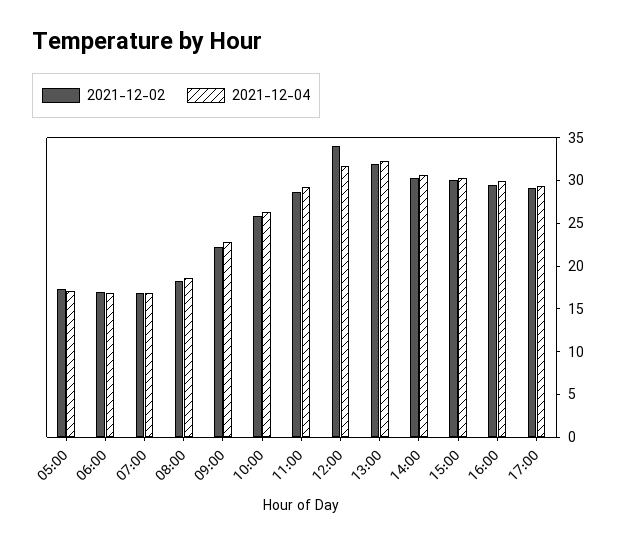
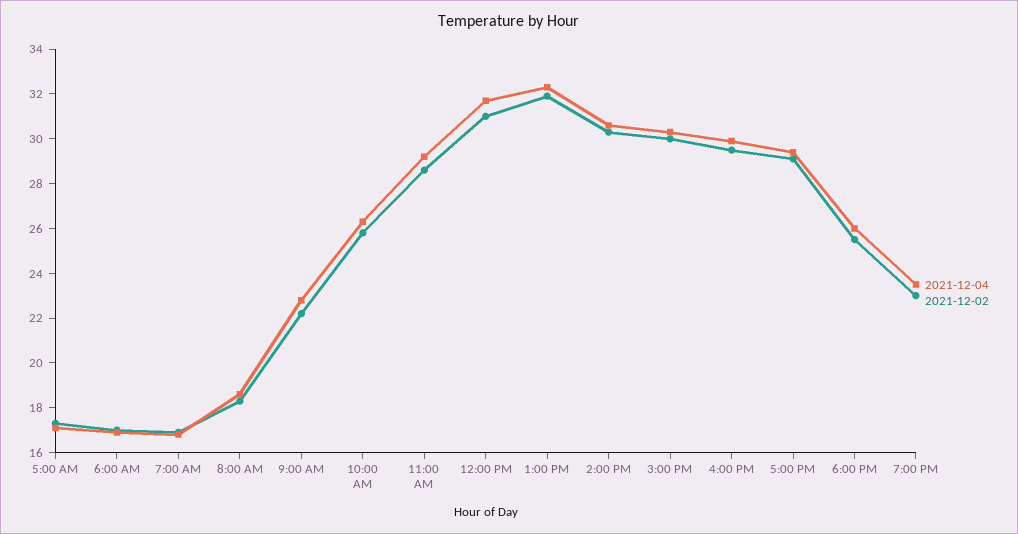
2021-12-02, 12:00: 34 -> 31
2021-12-04, 6:00 PM: none -> 26
2021-12-02, 6:00 PM: none -> 25.5
2021-12-04, 7:00 PM: none -> 23.5
2021-12-02, 7:00 PM: none -> 23

